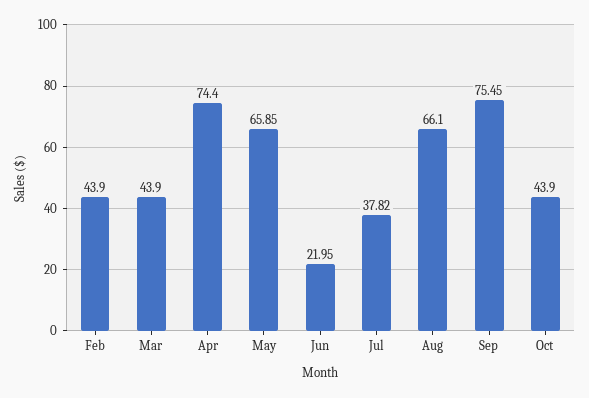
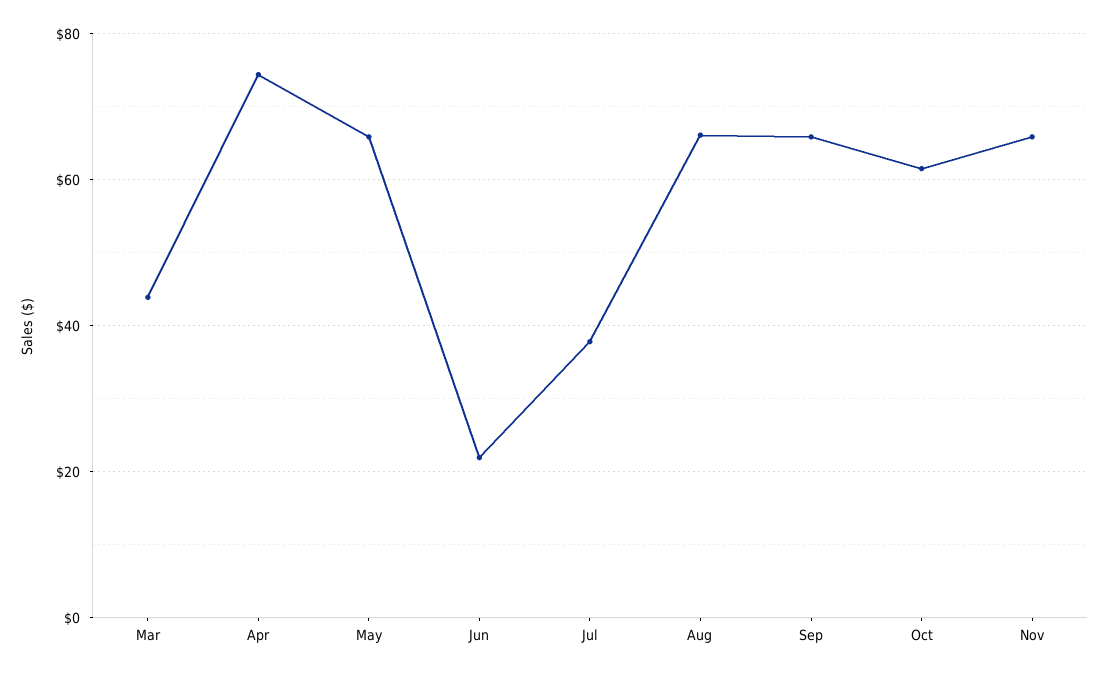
Feb: 43.9 -> none
Sep: 75.45 -> 66
Oct: 43.9 -> 62
Nov: none -> 66

